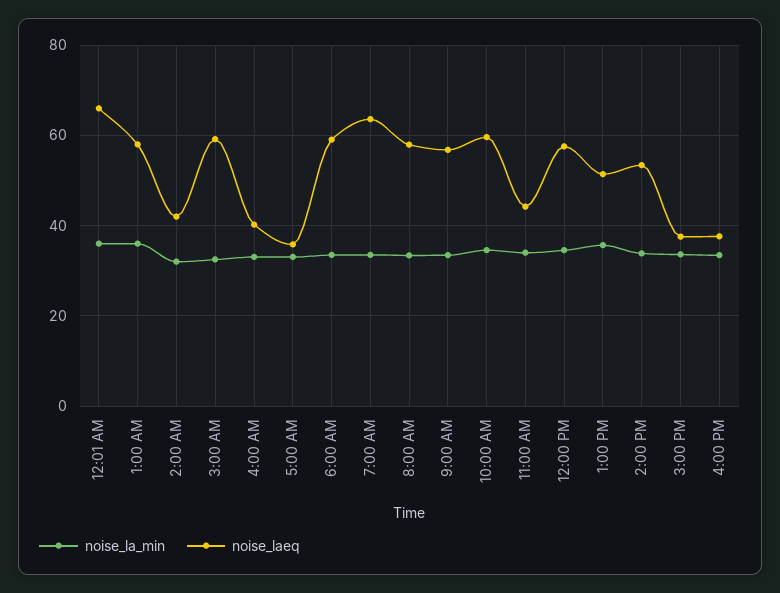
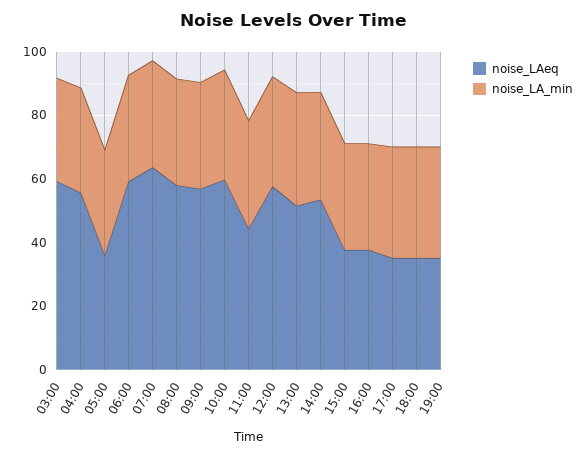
noise_la_min, 12:01 AM: 36 -> none
noise_laeq, 12:01 AM: 66 -> none
noise_la_min, 1:00 AM: 36 -> none
noise_laeq, 1:00 AM: 58 -> none
noise_la_min, 2:00 AM: 32 -> none
noise_laeq, 2:00 AM: 42 -> none
noise_laeq, 4:00 AM: 40 -> 55
noise_laeq, 17:00: none -> 35
noise_la_min, 17:00: none -> 35
noise_laeq, 18:00: none -> 35
noise_la_min, 18:00: none -> 35
noise_laeq, 19:00: none -> 35
noise_la_min, 19:00: none -> 35

